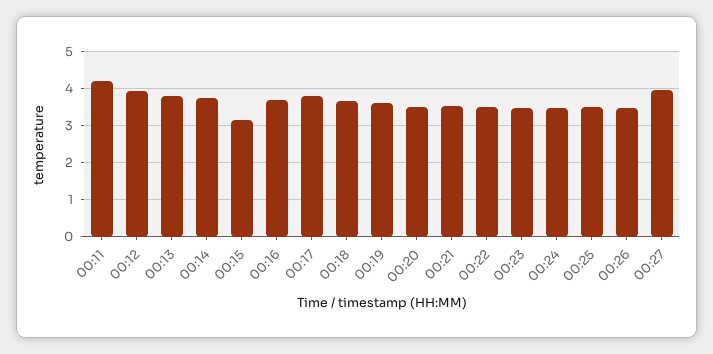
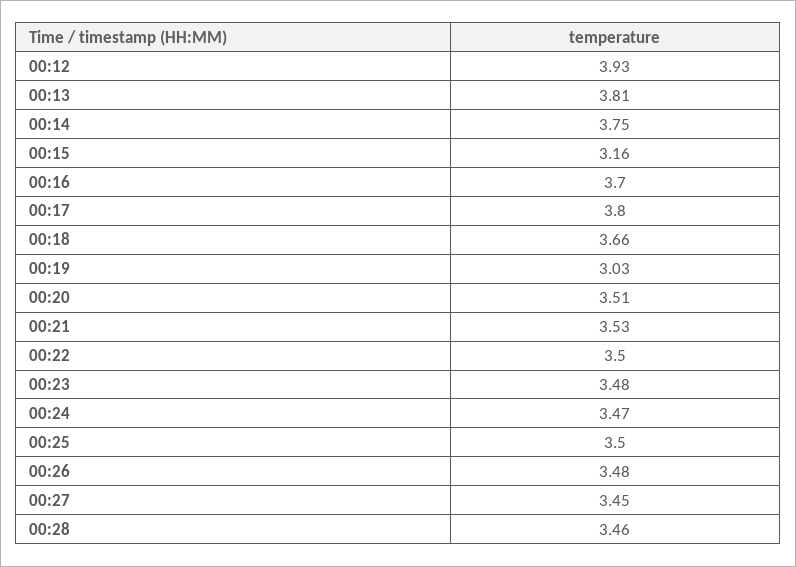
00:11: 4.2 -> none
00:19: 3.6 -> 3.03
00:27: 4 -> 3.45
00:28: none -> 3.46

